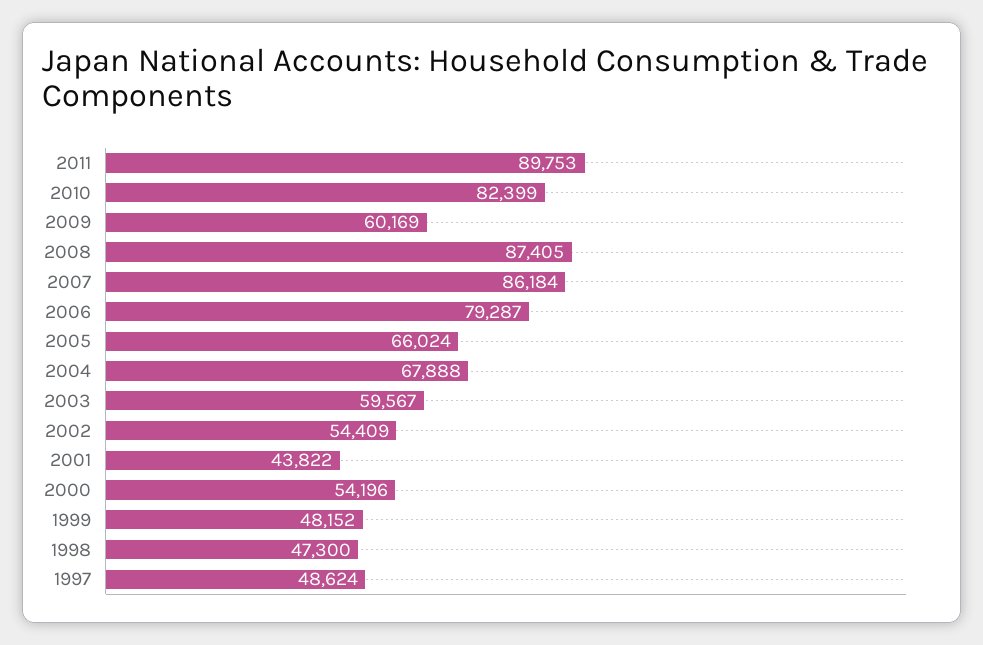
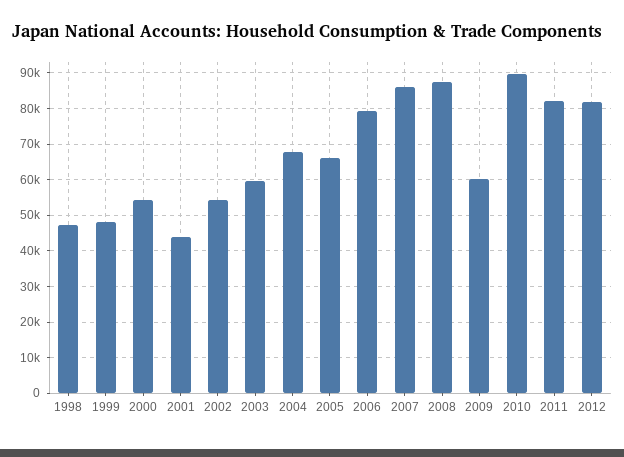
2011: 89753 -> 82000
2010: 82399 -> 90000
1997: 48624 -> none
2012: none -> 82000

